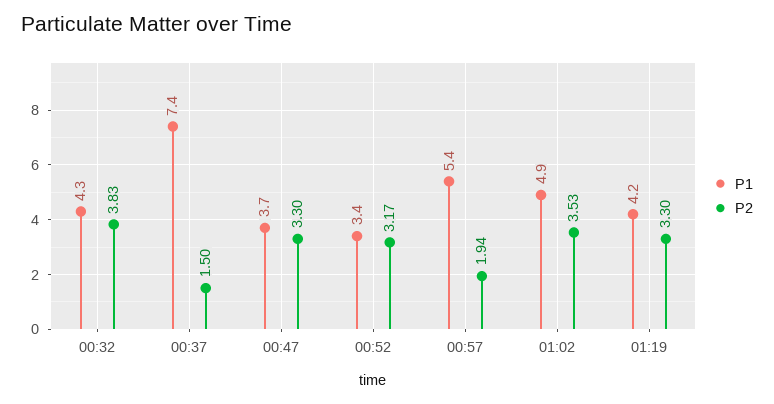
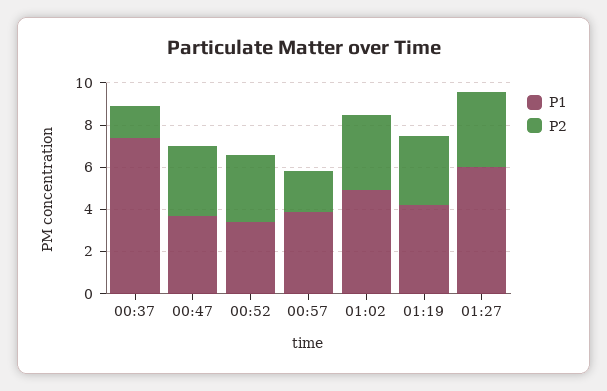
P1, 00:32: 4.3 -> none
P2, 00:32: 3.83 -> none
P1, 00:57: 5.4 -> 4
P1, 01:27: none -> 6
P2, 01:27: none -> 3.5

